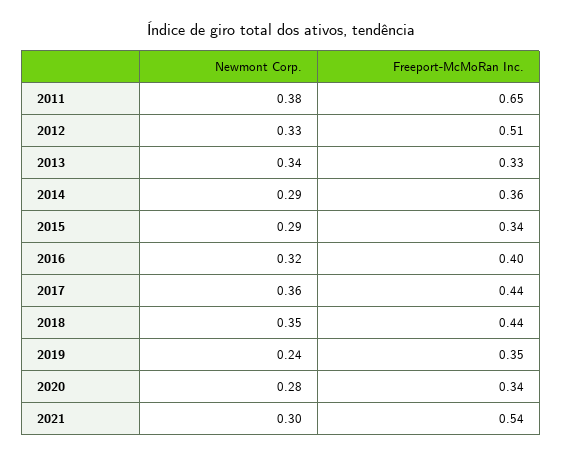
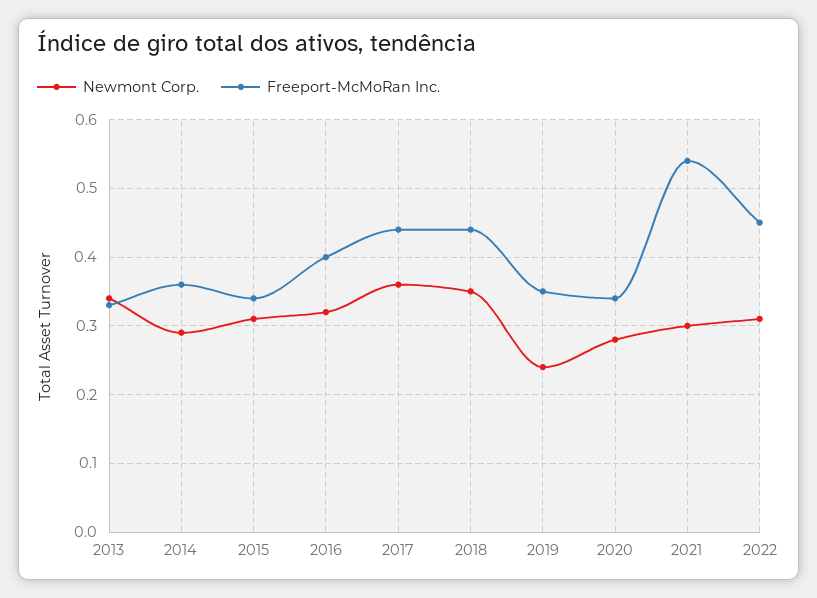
Newmont Corp., 2011: 0.38 -> none
Freeport-McMoRan Inc., 2011: 0.65 -> none
Newmont Corp., 2012: 0.33 -> none
Freeport-McMoRan Inc., 2012: 0.51 -> none
Newmont Corp., 2015: 0.29 -> 0.31
Newmont Corp., 2022: none -> 0.31
Freeport-McMoRan Inc., 2022: none -> 0.45

